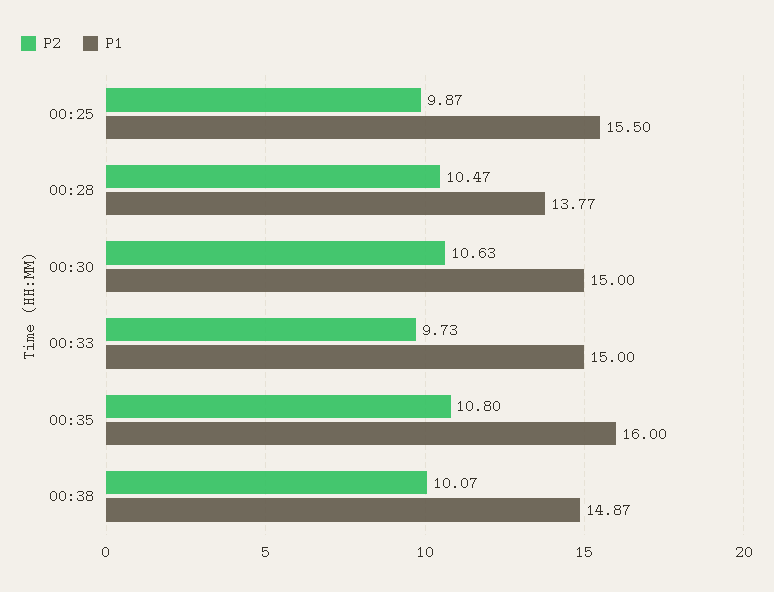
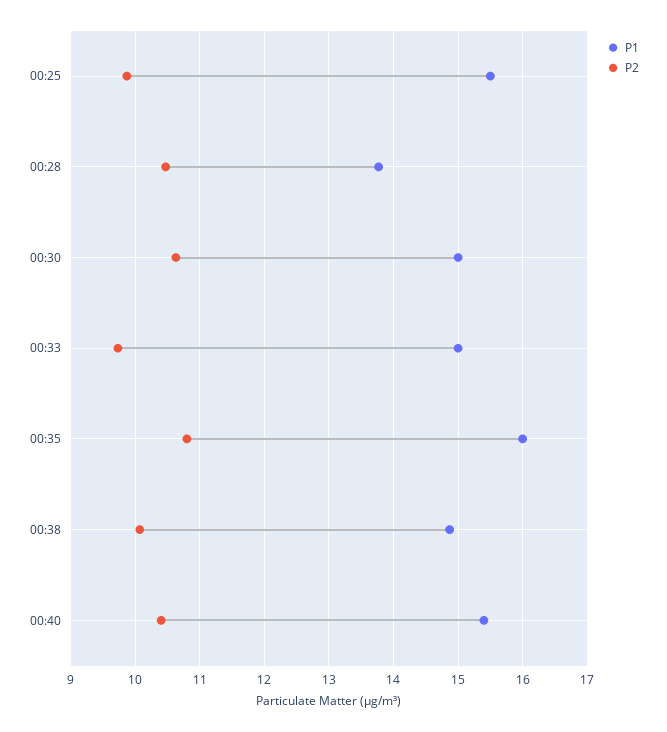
P1, 00:40: none -> 15.4
P2, 00:40: none -> 10.4

